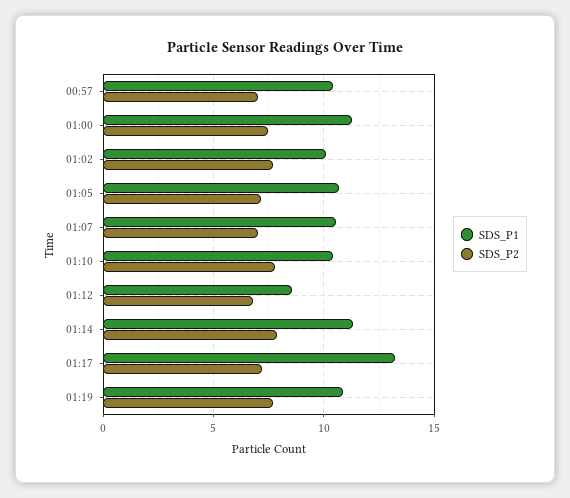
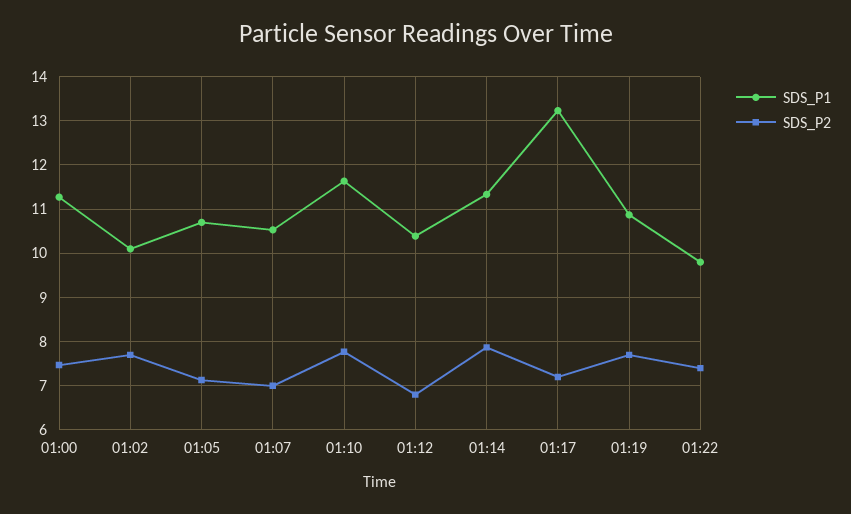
SDS_P1, 00:57: 10.5 -> none
SDS_P2, 00:57: 7 -> none
SDS_P1, 01:10: 10.5 -> 11.6
SDS_P1, 01:12: 8.5 -> 10.4
SDS_P1, 01:22: none -> 9.8
SDS_P2, 01:22: none -> 7.4

